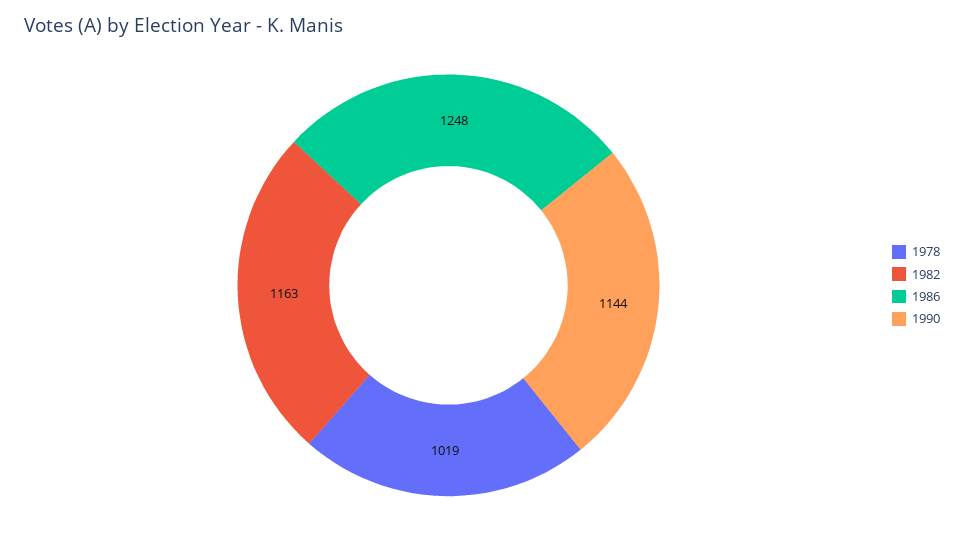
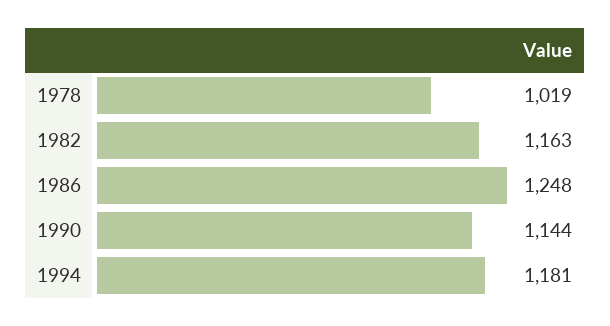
1994: none -> 1181

